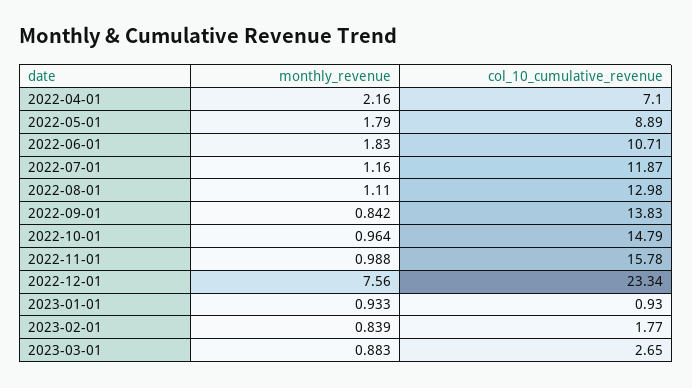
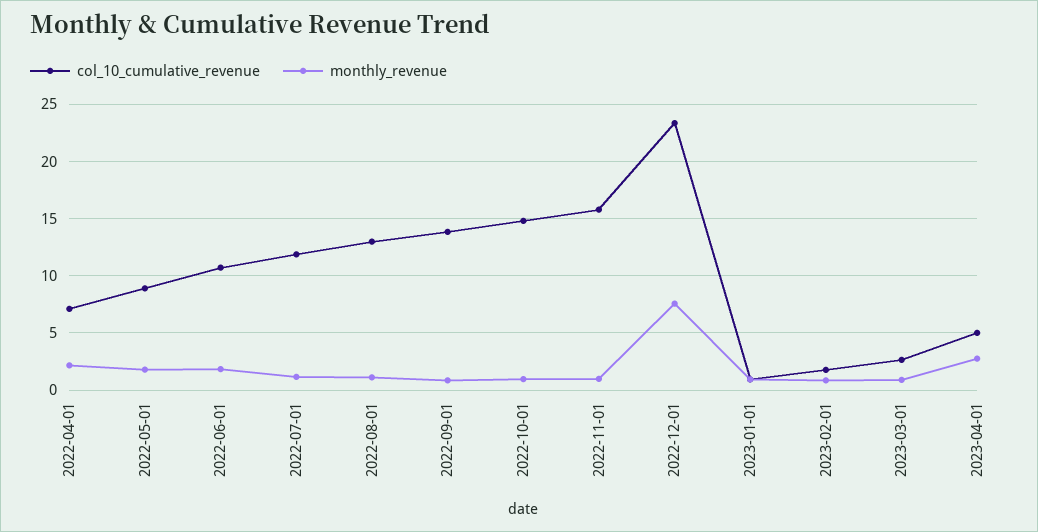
col_10_cumulative_revenue, 2023-04-01: none -> 5
monthly_revenue, 2023-04-01: none -> 3

